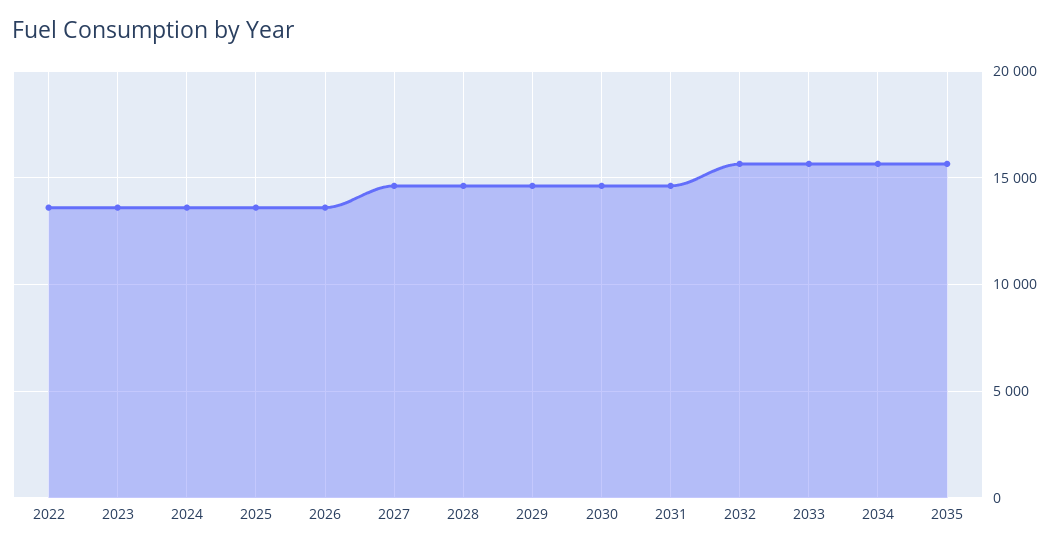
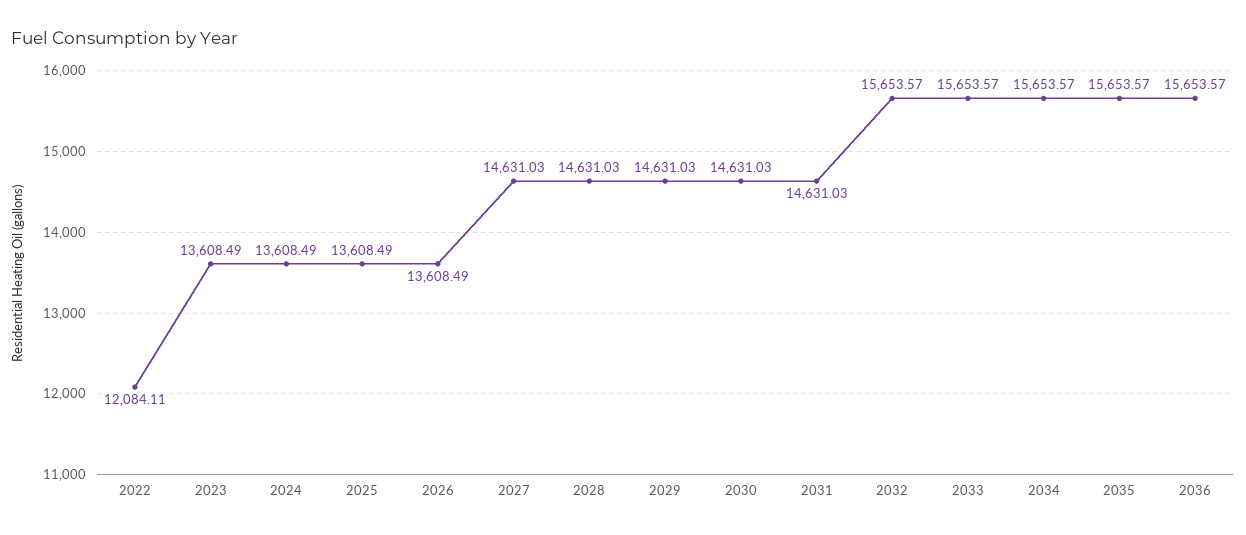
2022: 13500 -> 12084.11
2036: none -> 15653.57

